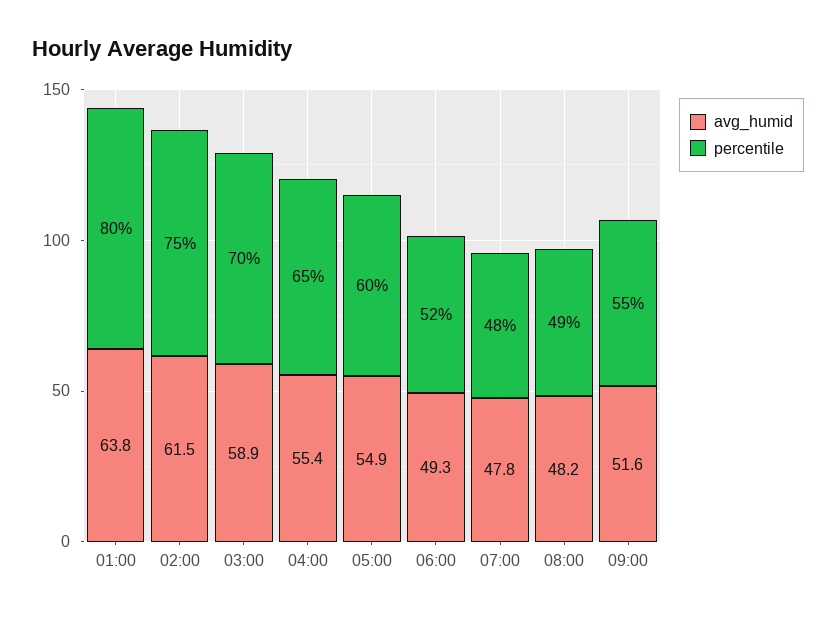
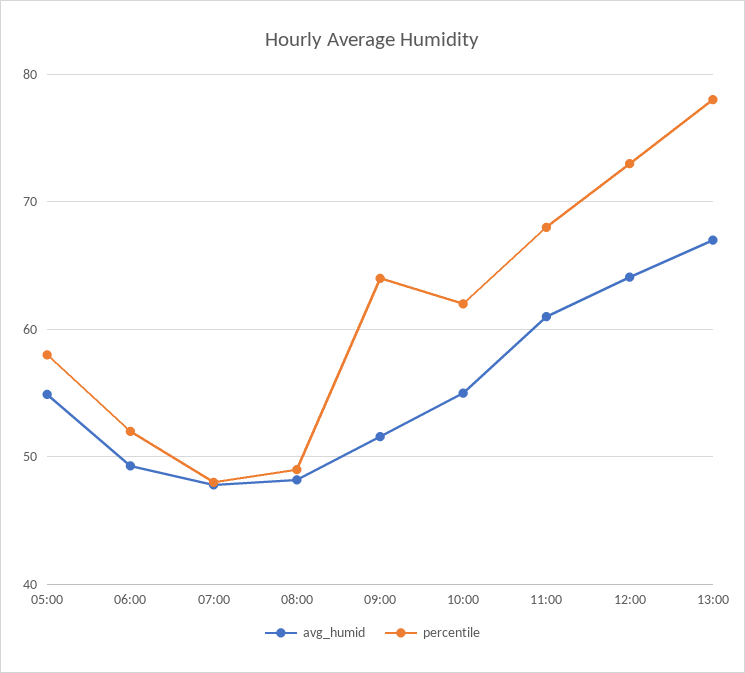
avg_humid, 01:00: 63.8 -> none
percentile, 01:00: 80 -> none
avg_humid, 02:00: 61.5 -> none
percentile, 02:00: 75 -> none
avg_humid, 03:00: 58.9 -> none
percentile, 03:00: 70 -> none
avg_humid, 04:00: 55.4 -> none
percentile, 04:00: 65 -> none
percentile, 05:00: 60 -> 58
percentile, 09:00: 55 -> 64
avg_humid, 10:00: none -> 55
percentile, 10:00: none -> 62
avg_humid, 11:00: none -> 61
percentile, 11:00: none -> 68
avg_humid, 12:00: none -> 64
percentile, 12:00: none -> 73
avg_humid, 13:00: none -> 67
percentile, 13:00: none -> 78

